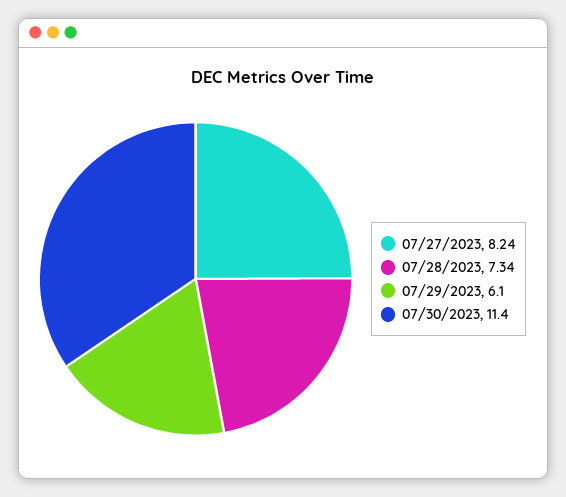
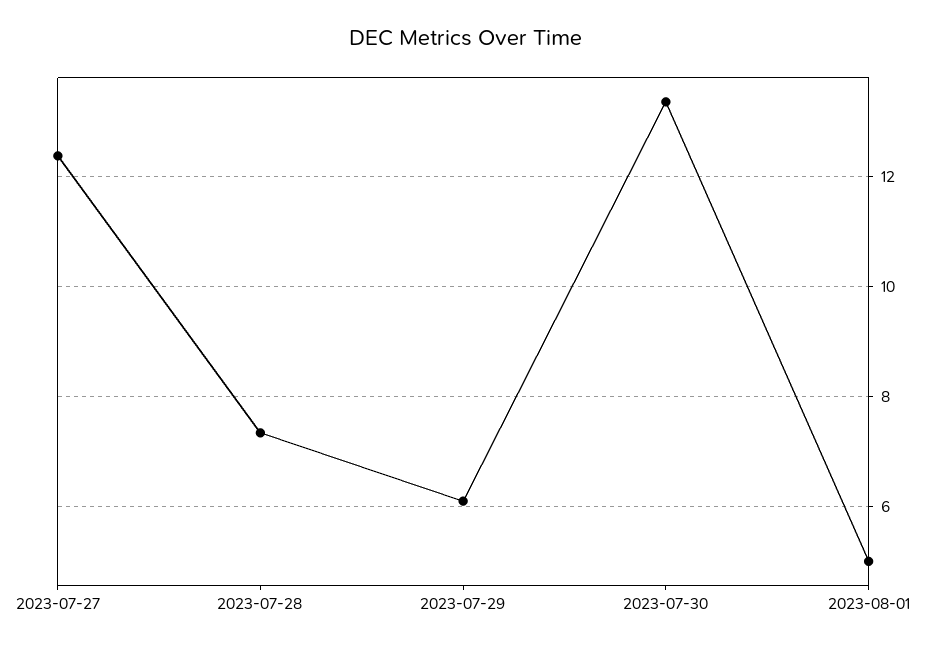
07/27/2023: 8.24 -> 12.4
07/30/2023: 11.4 -> 13.4
2023-08-01: none -> 5

